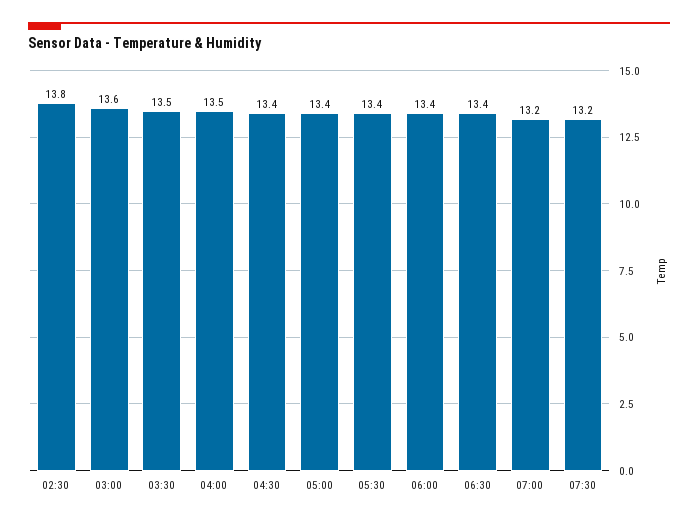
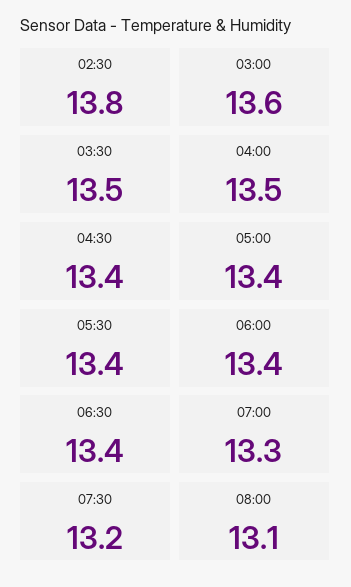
07:00: 13.2 -> 13.3
08:00: none -> 13.1

